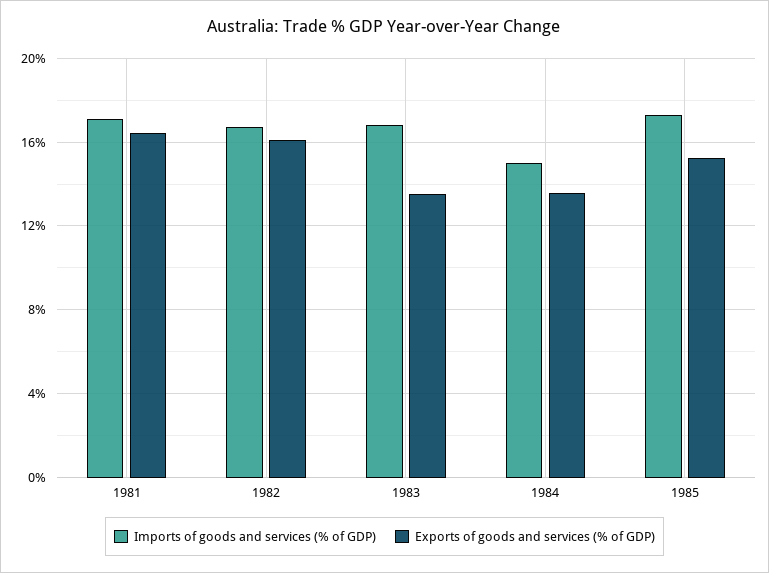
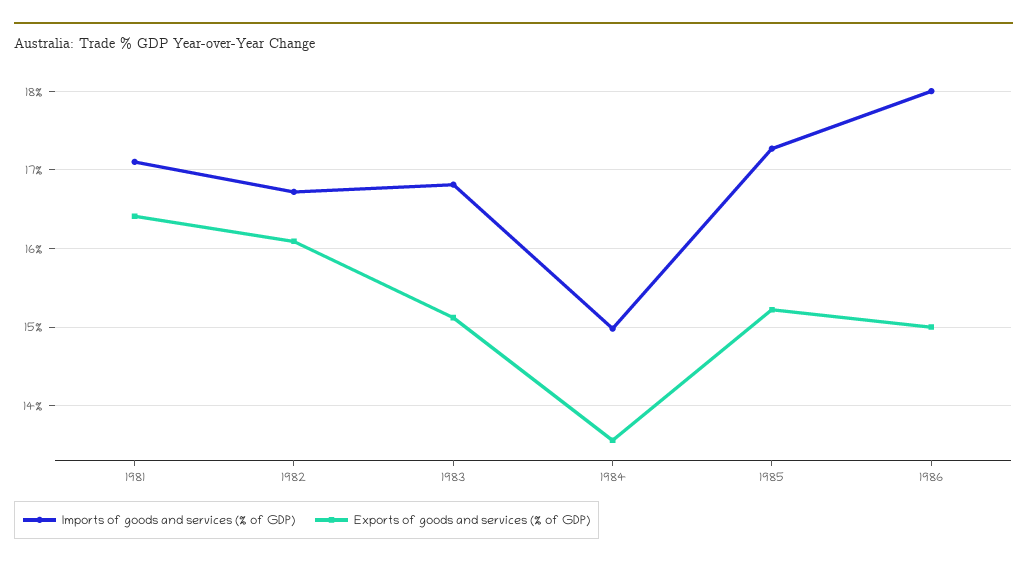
Exports of goods and services (% of GDP), 1983: 13.5 -> 15.1
Imports of goods and services (% of GDP), 1986: none -> 18
Exports of goods and services (% of GDP), 1986: none -> 15

